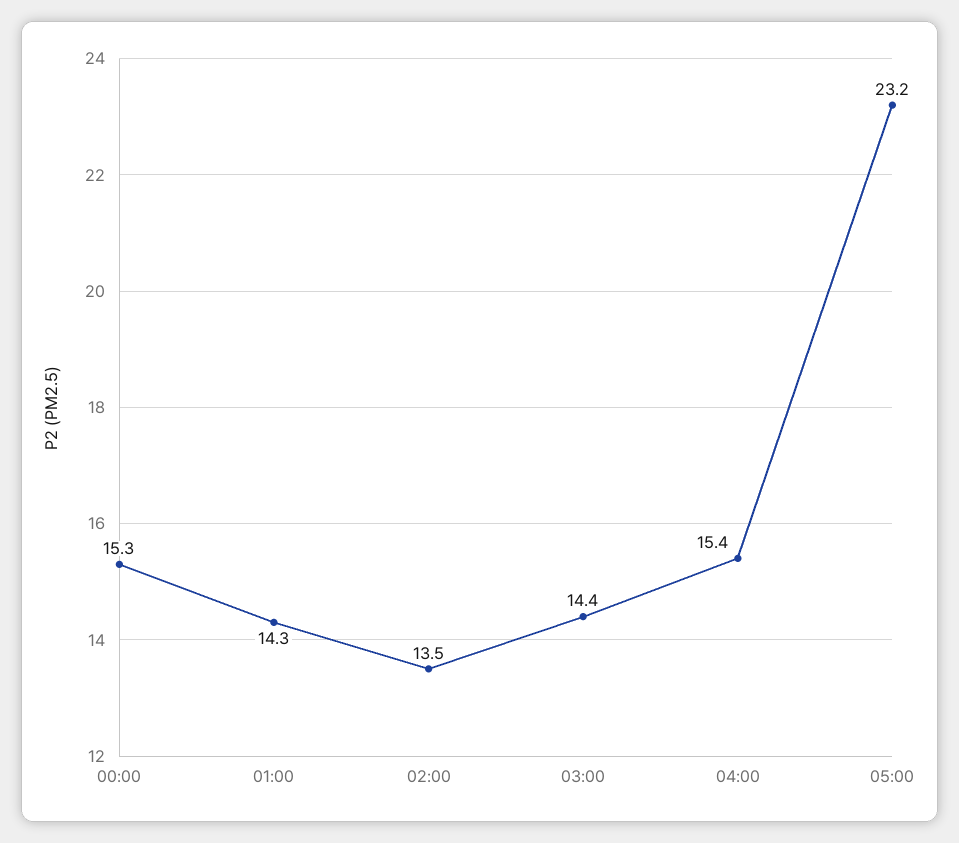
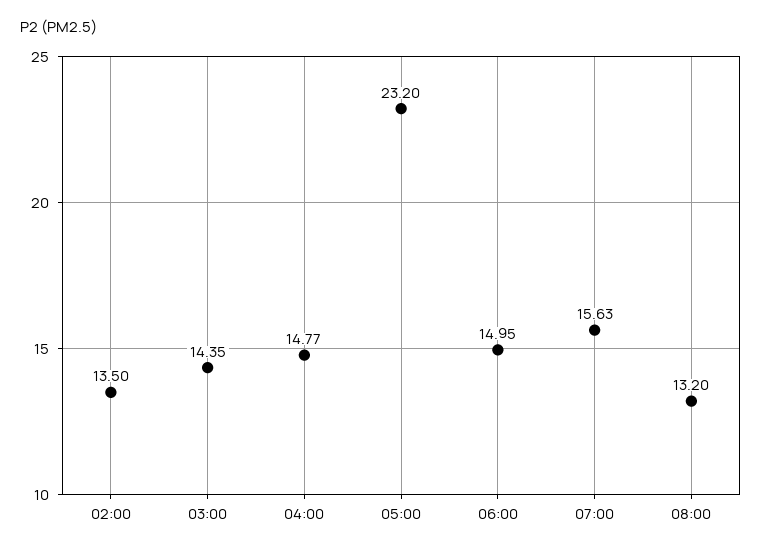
00:00: 15.3 -> none
01:00: 14.3 -> none
04:00: 15.4 -> 14.77
06:00: none -> 14.95
07:00: none -> 15.63
08:00: none -> 13.2

